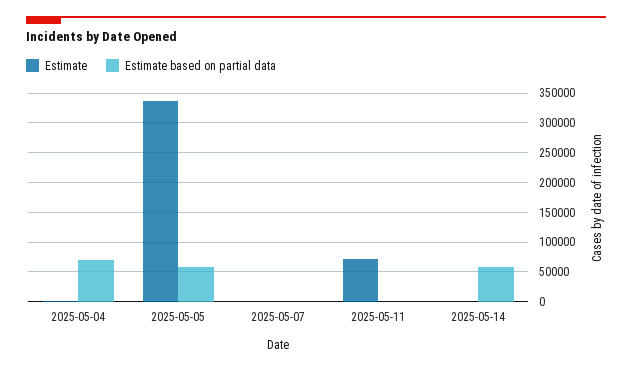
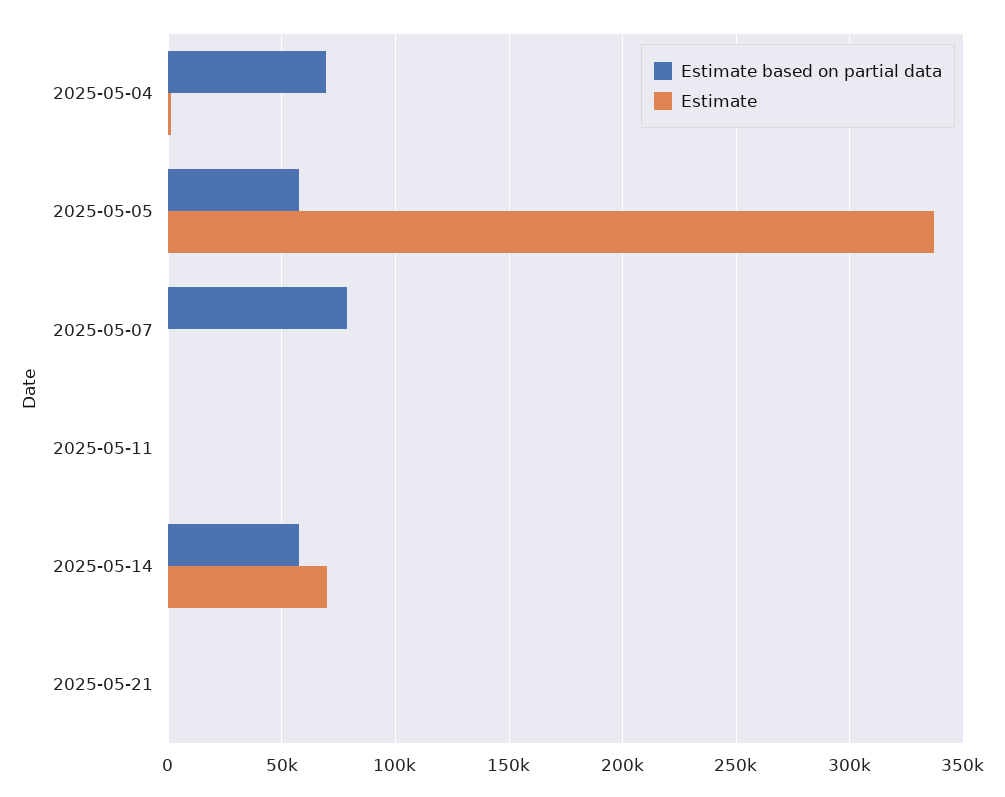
Estimate based on partial data, 2025-05-07: 0 -> 80000
Estimate, 2025-05-11: 75000 -> 0
Estimate, 2025-05-14: 0 -> 70000
Estimate based on partial data, 2025-05-21: none -> 0
Estimate, 2025-05-21: none -> 0

